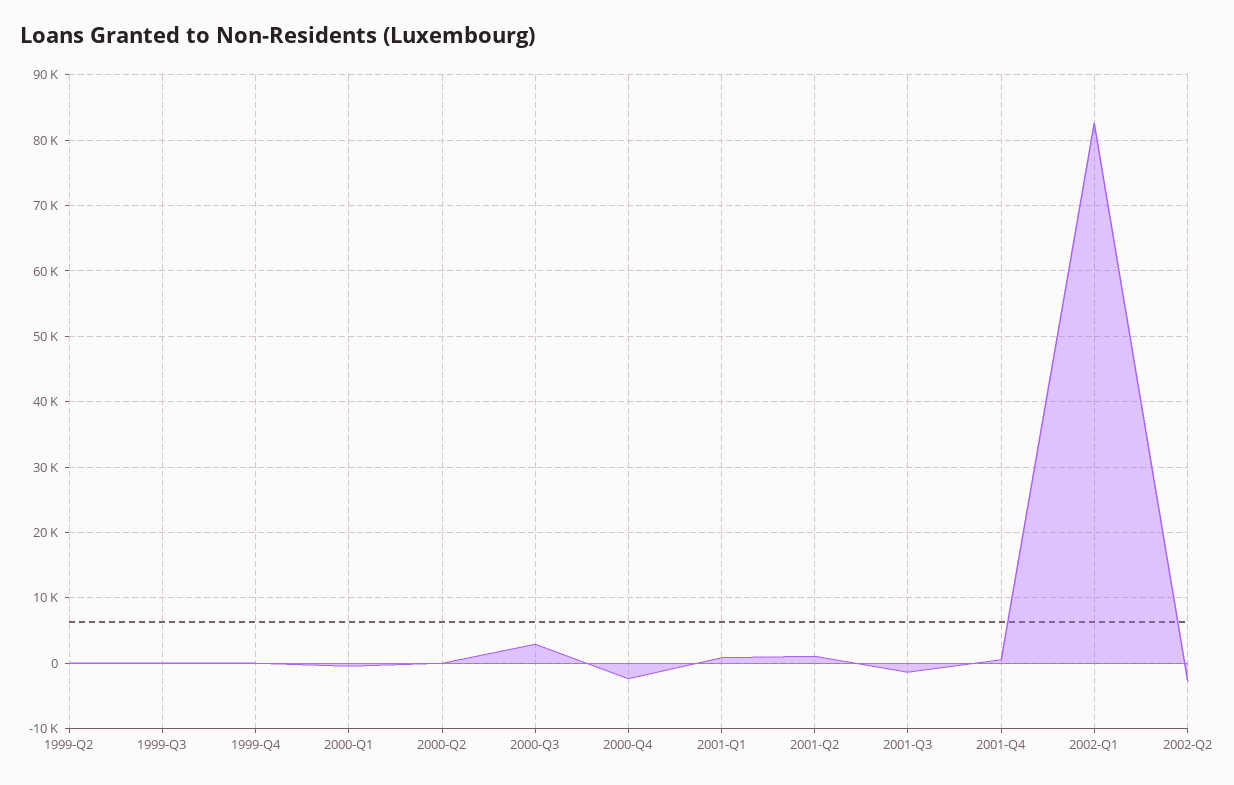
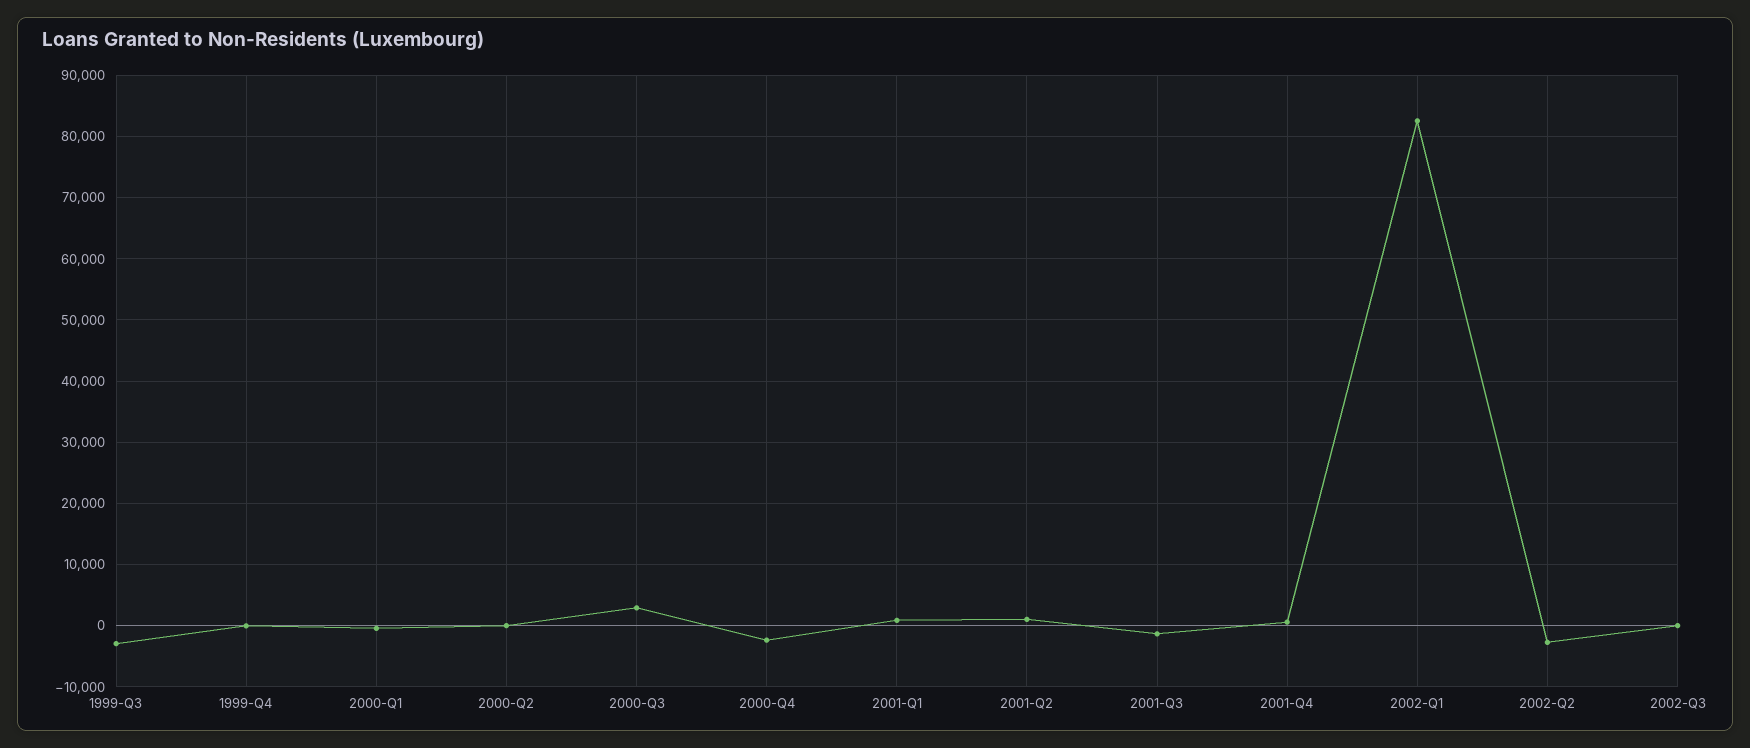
1999-Q2: 0 -> none
1999-Q3: 0 -> -3000
2002-Q3: none -> 0

